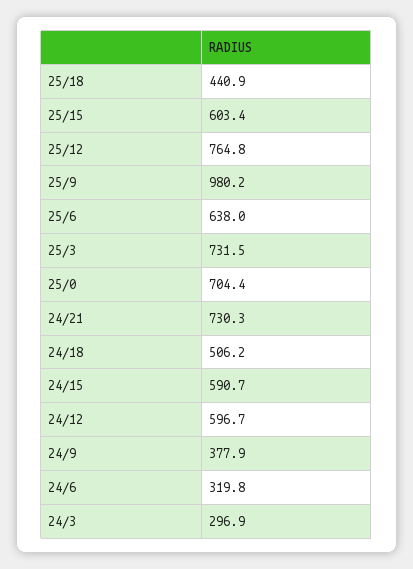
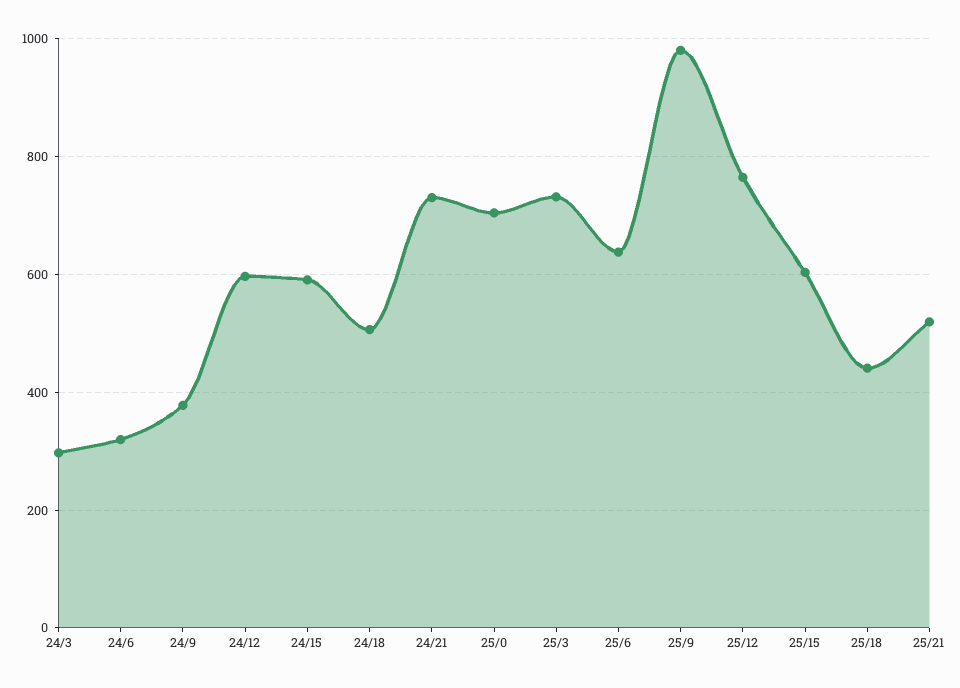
25/21: none -> 520

